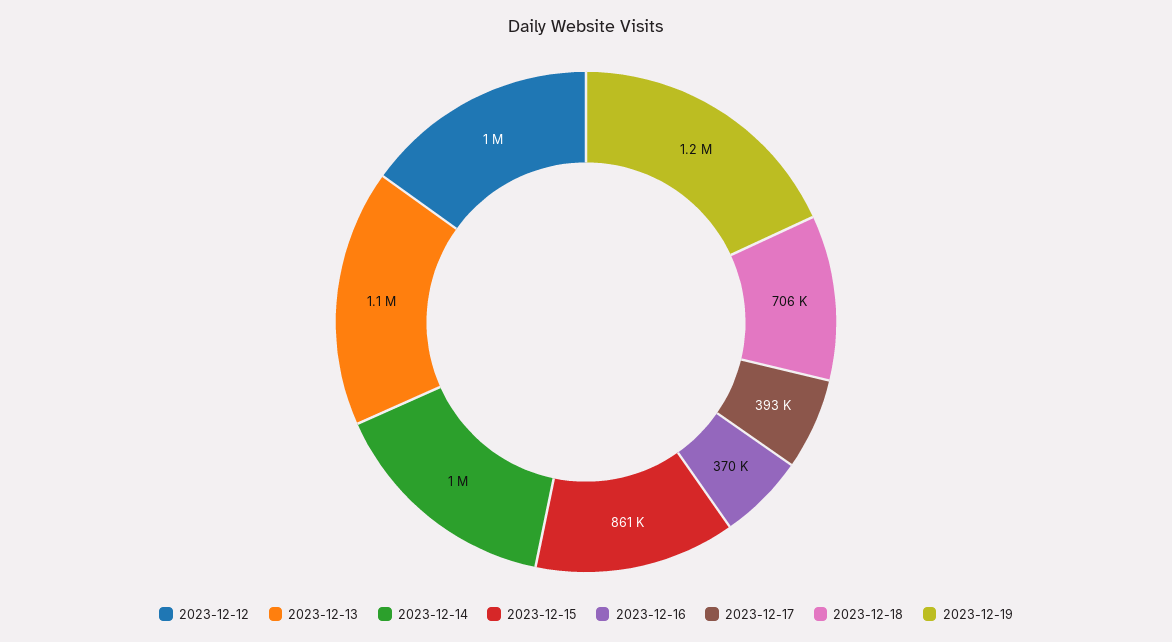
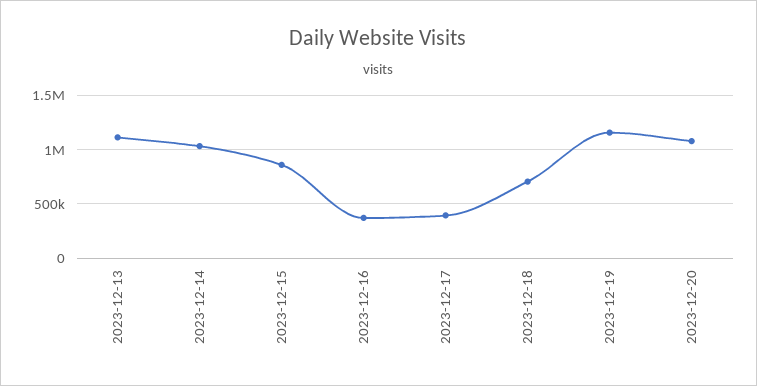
2023-12-12: 1000000 -> none
2023-12-20: none -> 1100000

